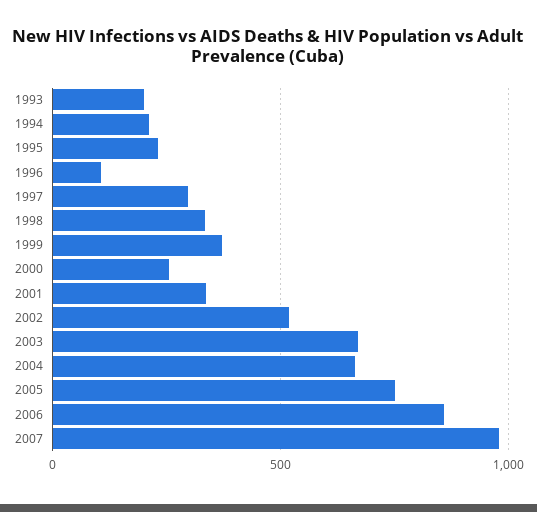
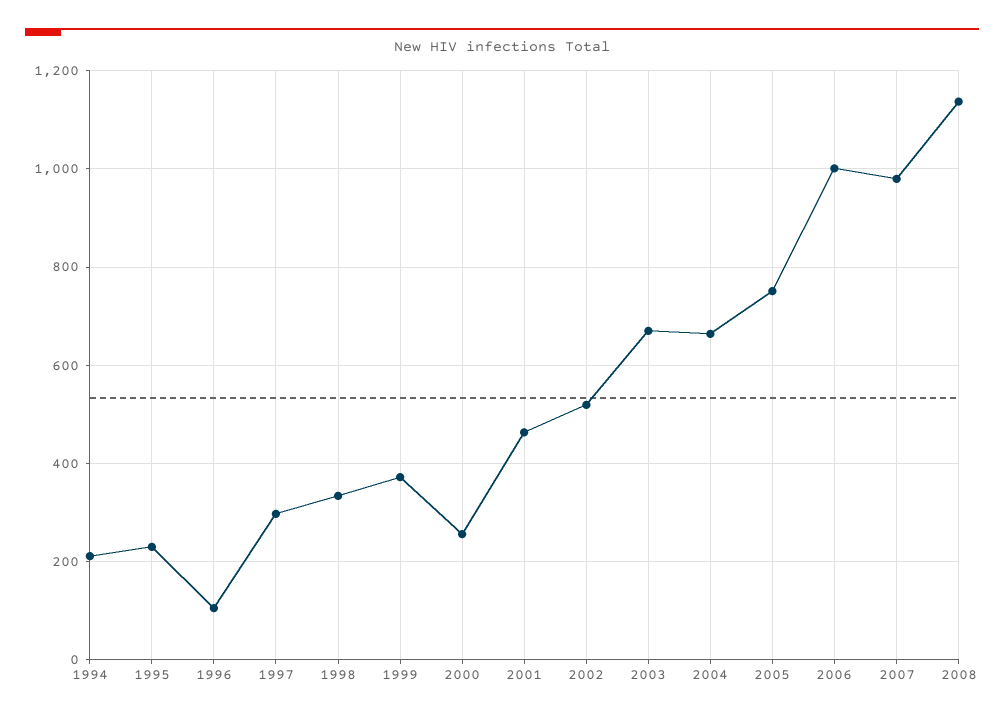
1993: 200 -> none
2001: 350 -> 460
2006: 850 -> 1000
2008: none -> 1140

